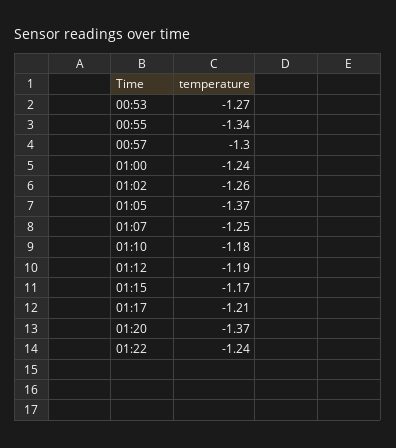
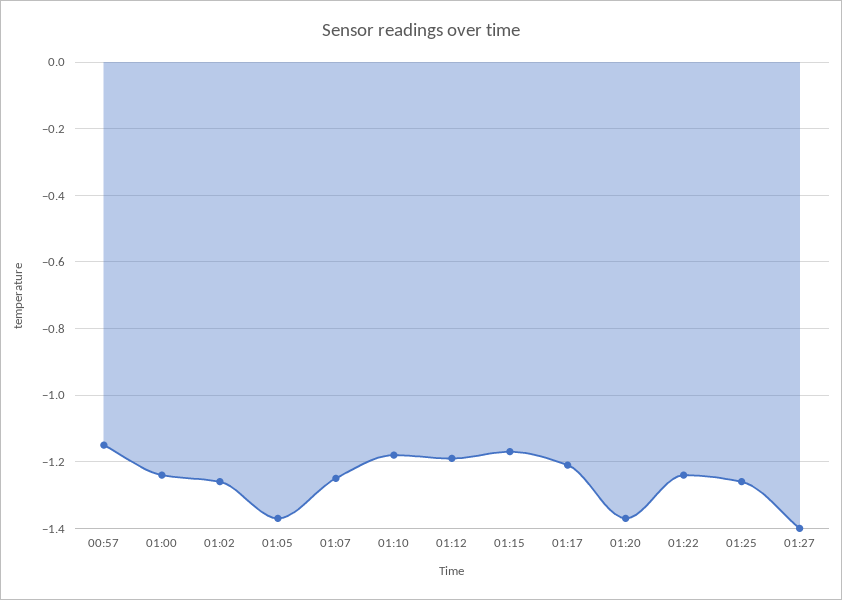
00:53: -1.27 -> none
00:55: -1.34 -> none
00:57: -1.3 -> -1.15
01:25: none -> -1.25
01:27: none -> -1.4

